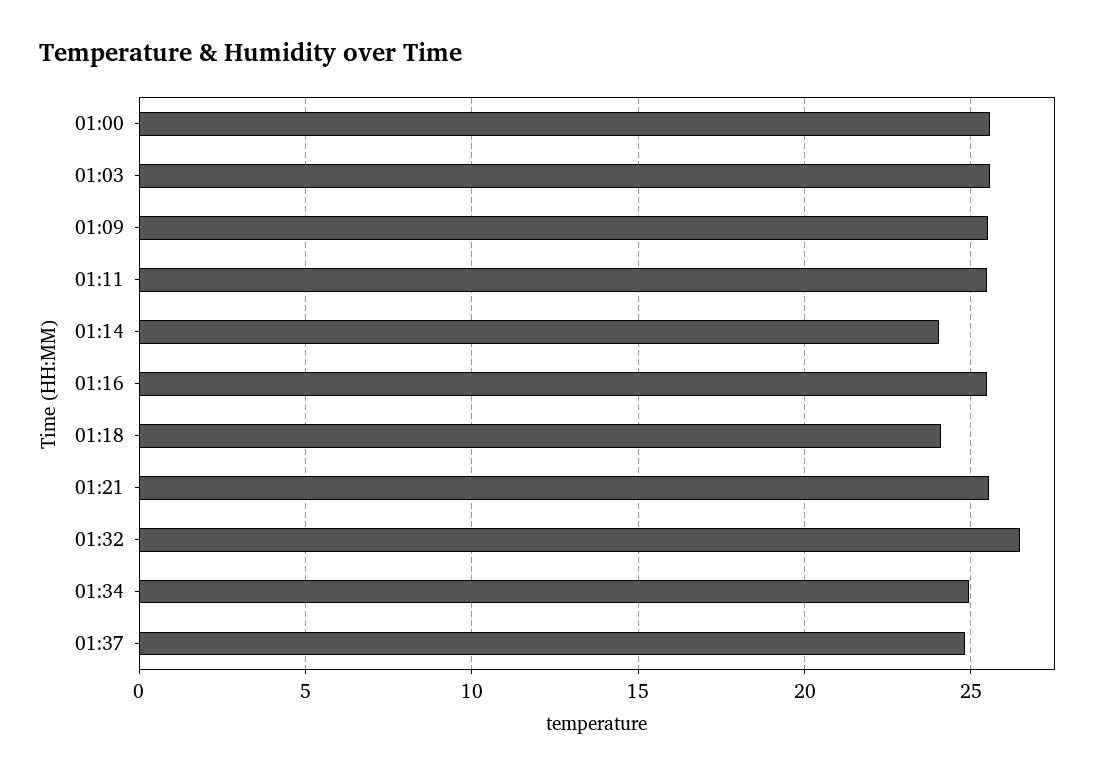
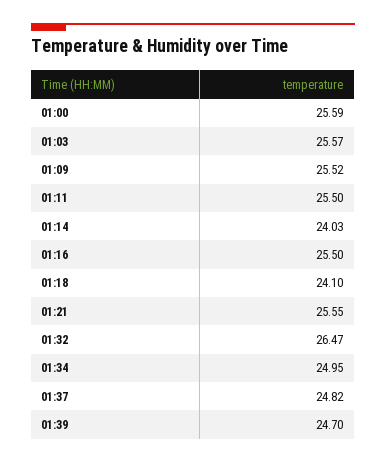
01:39: none -> 24.7

